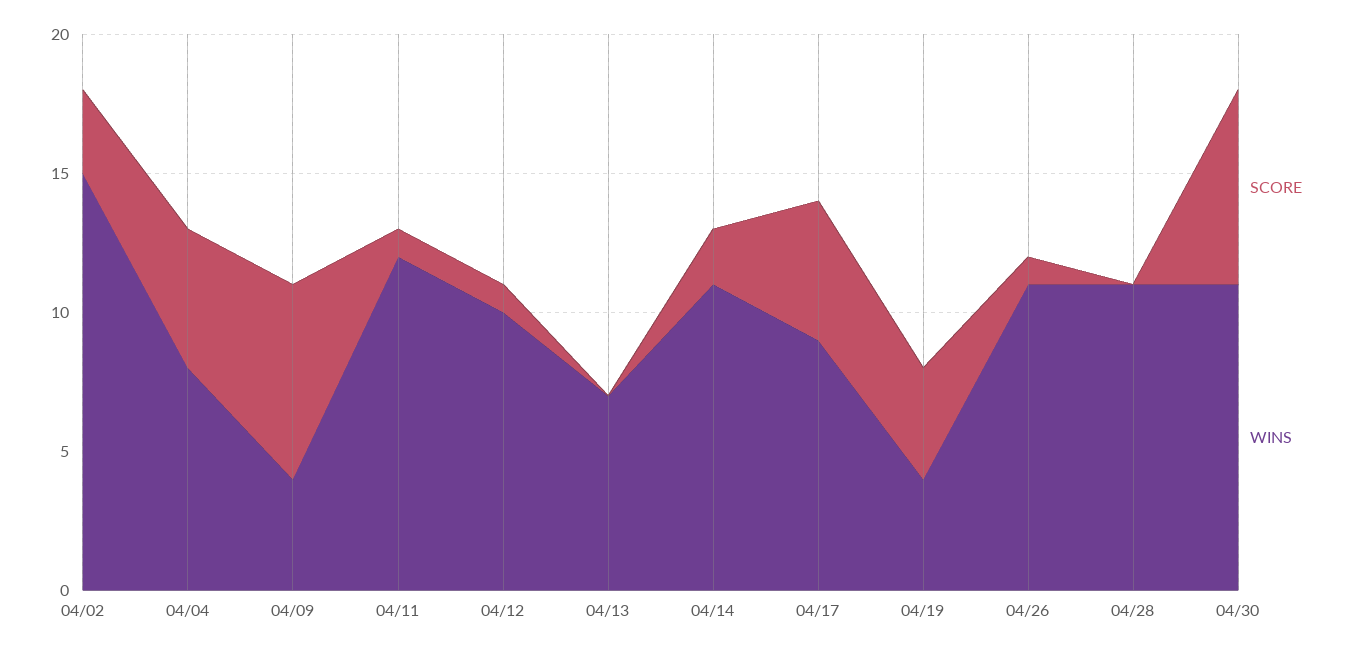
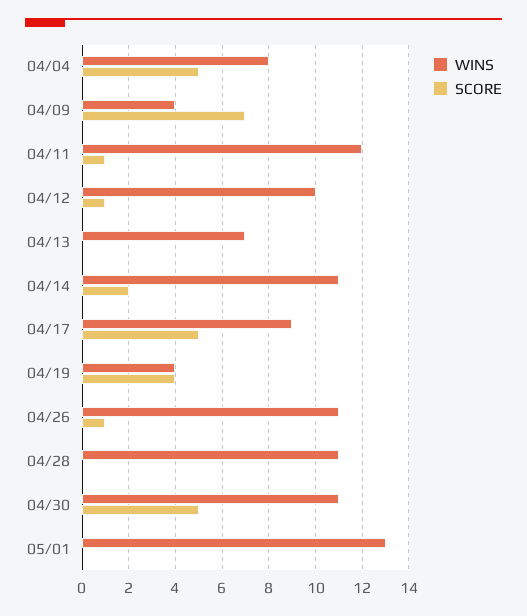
SCORE, 04/02: 3 -> none
WINS, 04/02: 15 -> none
SCORE, 04/30: 7 -> 5
WINS, 05/01: none -> 13
SCORE, 05/01: none -> 0

